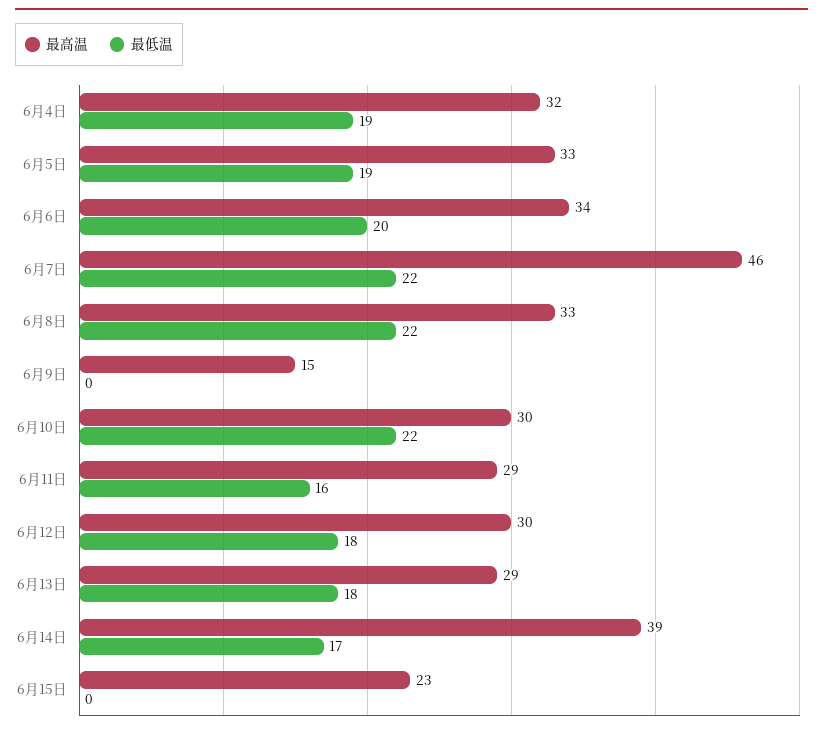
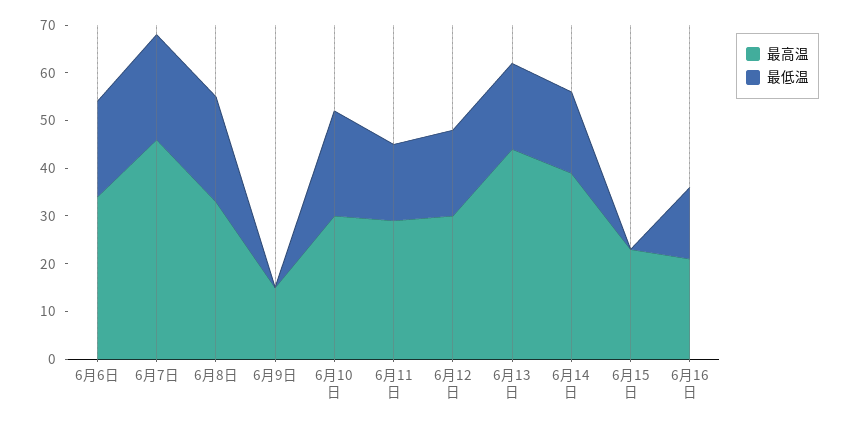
最高温, 6月4日: 32 -> none
最低温, 6月4日: 19 -> none
最高温, 6月5日: 33 -> none
最低温, 6月5日: 19 -> none
最高温, 6月13日: 29 -> 45
最高温, 6月16日: none -> 20
最低温, 6月16日: none -> 15

